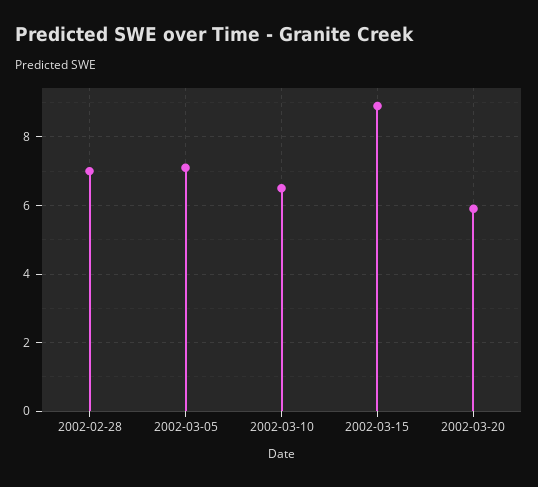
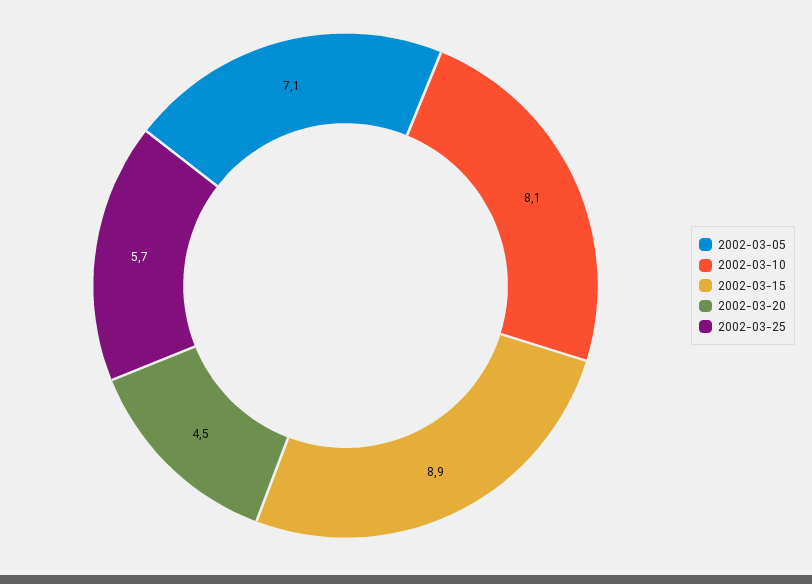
2002-02-28: 7 -> none
2002-03-10: 6.5 -> 8.1
2002-03-20: 6 -> 4.5
2002-03-25: none -> 5.7

